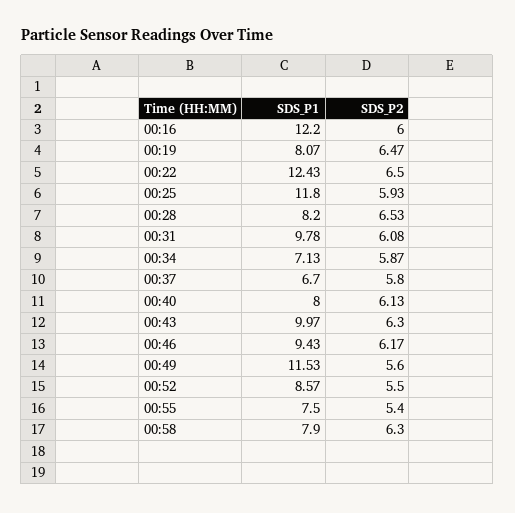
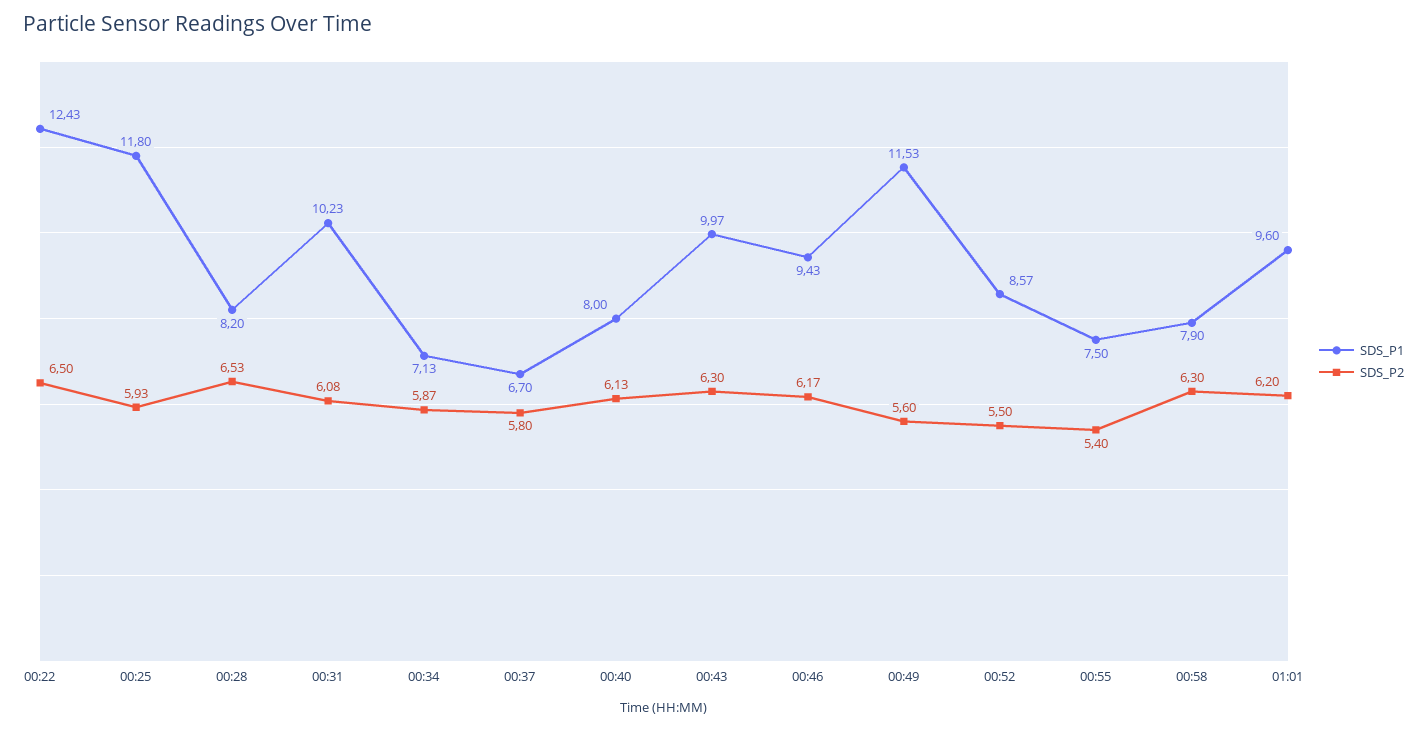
SDS_P1, 00:16: 12.2 -> none
SDS_P2, 00:16: 6 -> none
SDS_P1, 00:19: 8.07 -> none
SDS_P2, 00:19: 6.47 -> none
SDS_P1, 00:31: 9.78 -> 10.23
SDS_P1, 01:01: none -> 9.6
SDS_P2, 01:01: none -> 6.2

